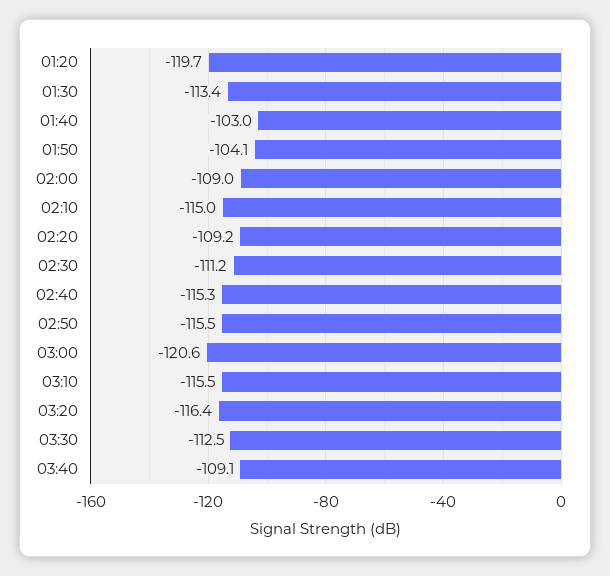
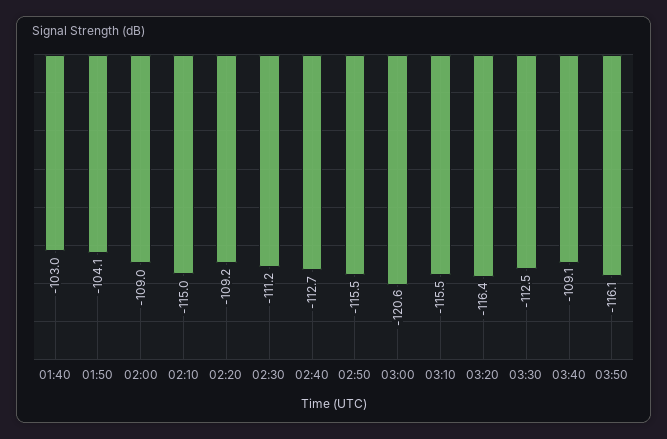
01:20: -119.7 -> none
01:30: -113.4 -> none
02:40: -115.3 -> -112.7
03:50: none -> -116.1

